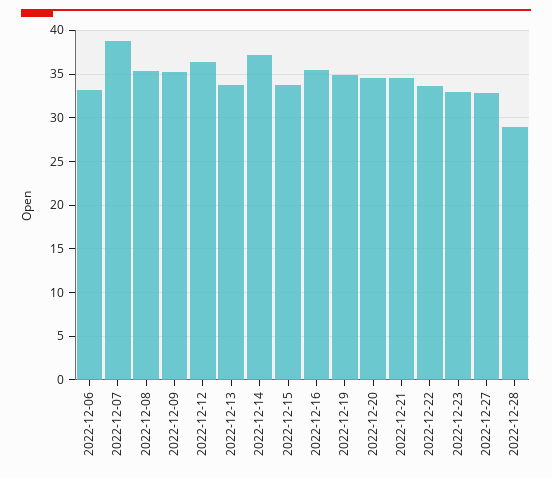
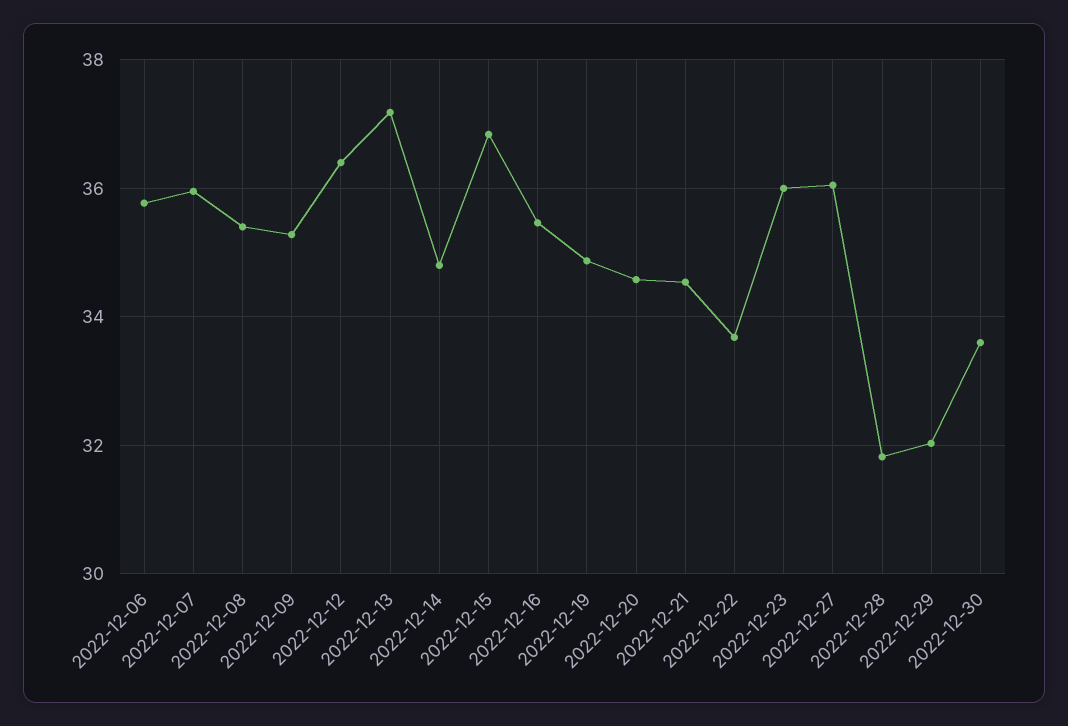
2022-12-06: 33 -> 35.8
2022-12-07: 39 -> 36
2022-12-13: 34 -> 37.2
2022-12-14: 37 -> 34.8
2022-12-15: 34 -> 36.8
2022-12-23: 33 -> 36
2022-12-27: 33 -> 36
2022-12-28: 29 -> 31.8
2022-12-29: none -> 32
2022-12-30: none -> 33.6

